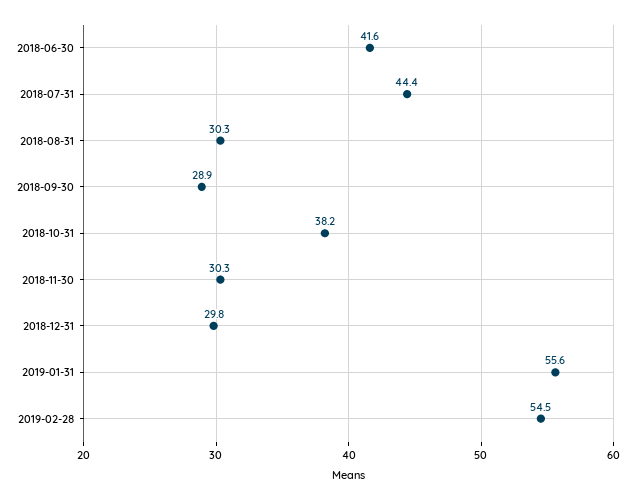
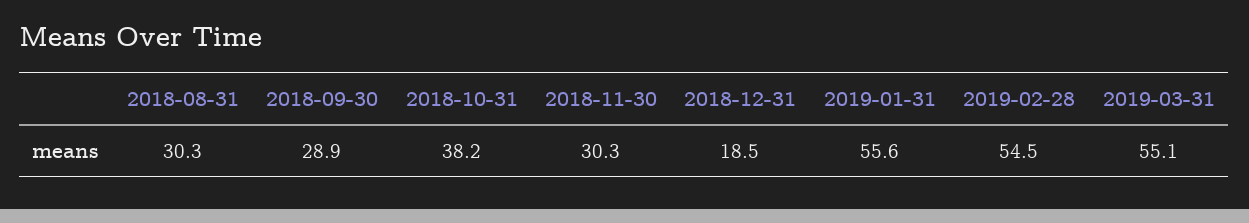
2018-06-30: 41.6 -> none
2018-07-31: 44.4 -> none
2018-12-31: 29.8 -> 18.5
2019-03-31: none -> 55.1

